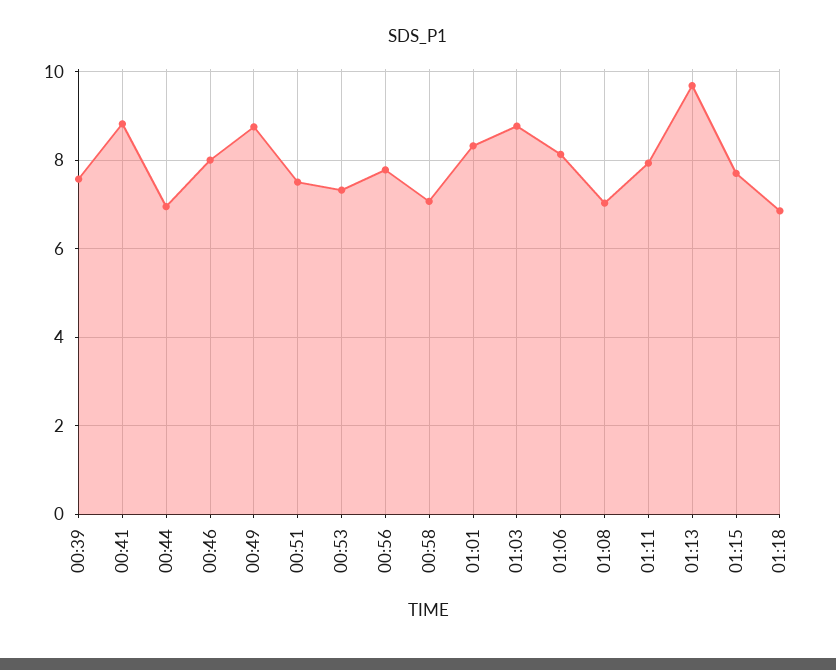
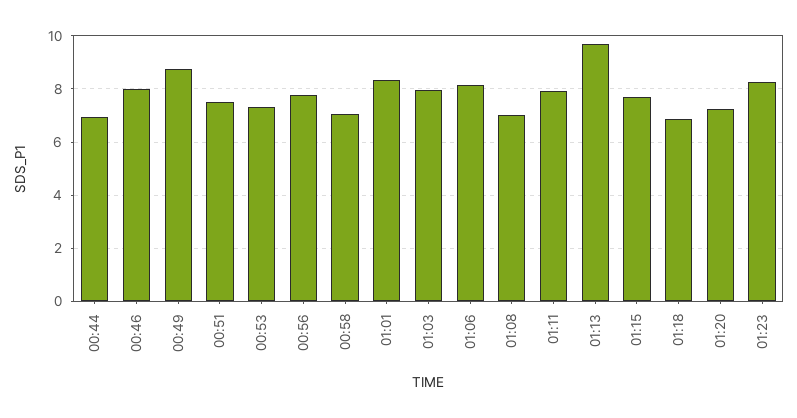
00:39: 7.6 -> none
00:41: 8.8 -> none
01:03: 8.8 -> 8
01:20: none -> 7.25
01:23: none -> 8.25

